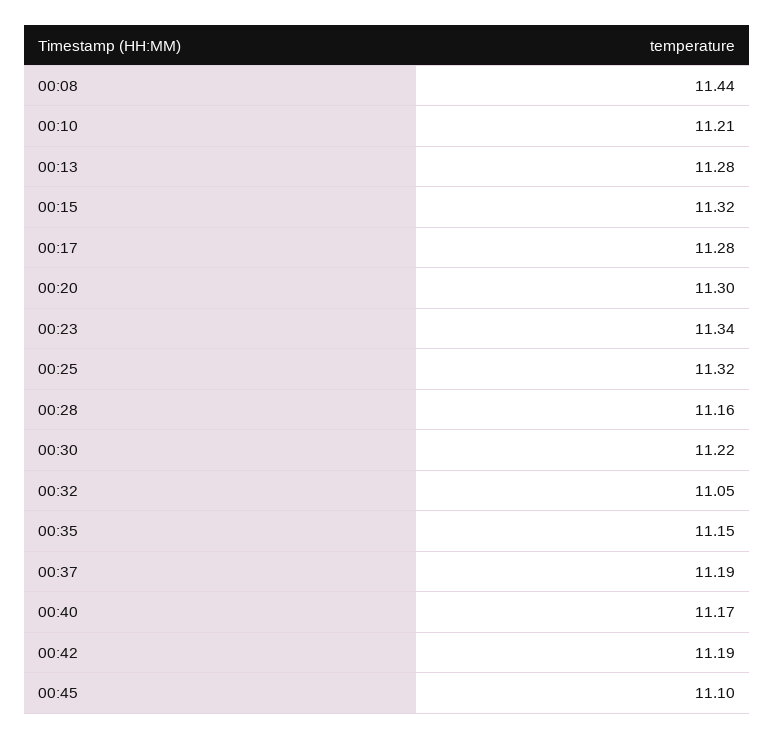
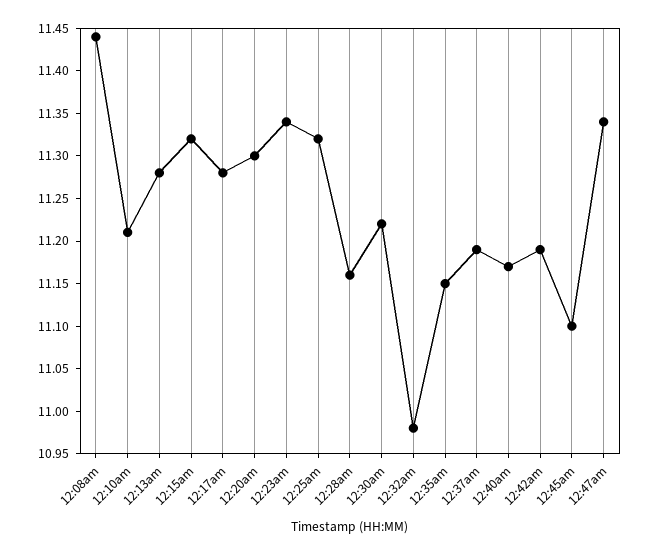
00:32: 11.05 -> 10.98
12:47am: none -> 11.34

